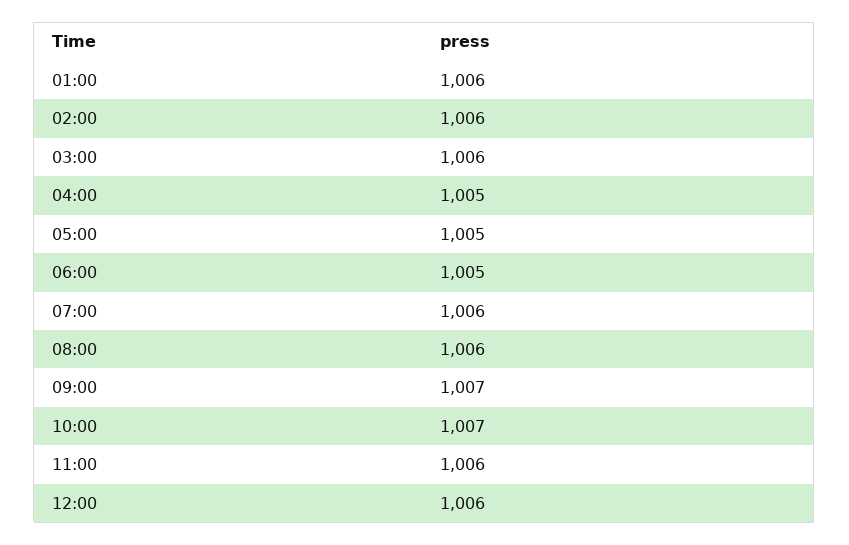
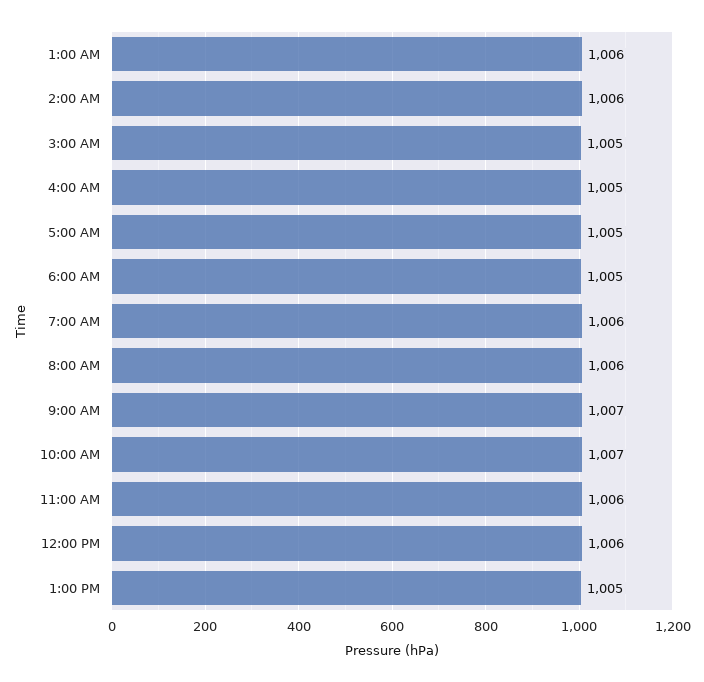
03:00: 1006 -> 1005
1:00 PM: none -> 1005

